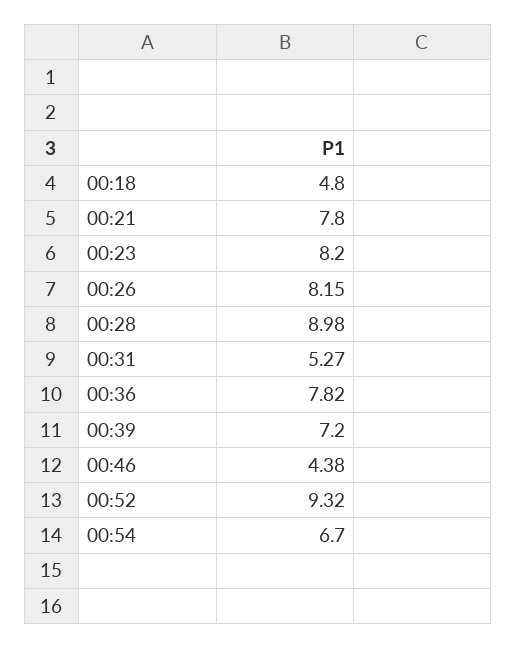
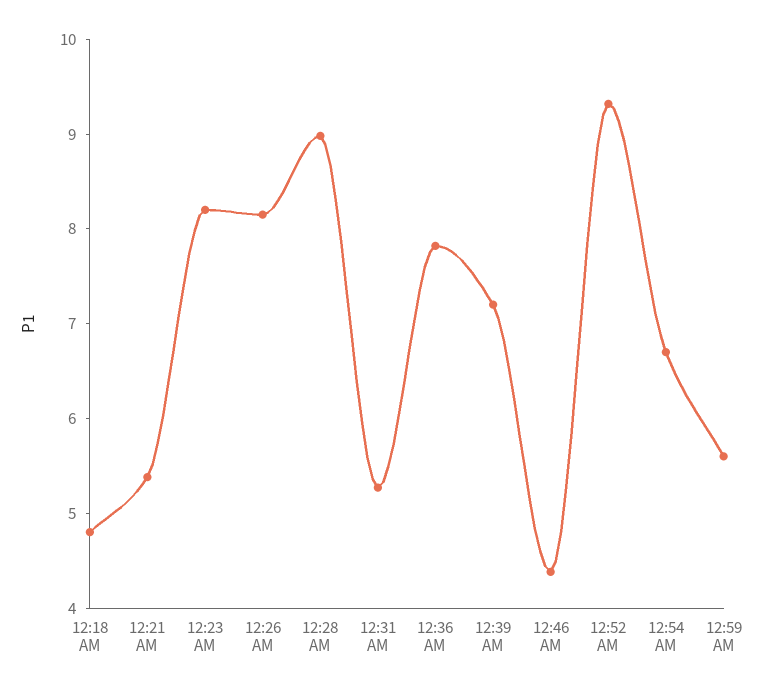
00:21: 7.8 -> 5.4
12:59 AM: none -> 5.6

